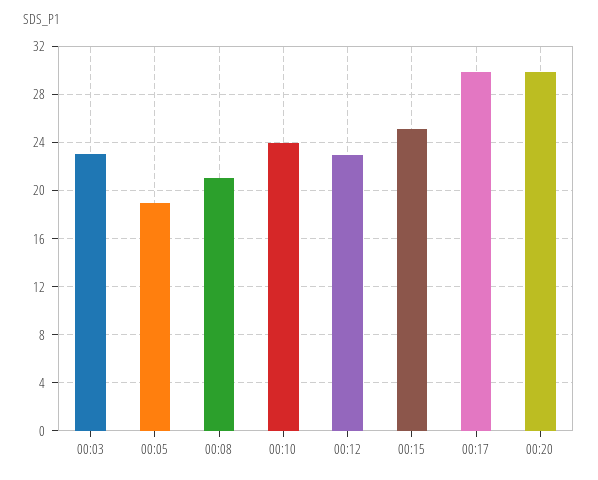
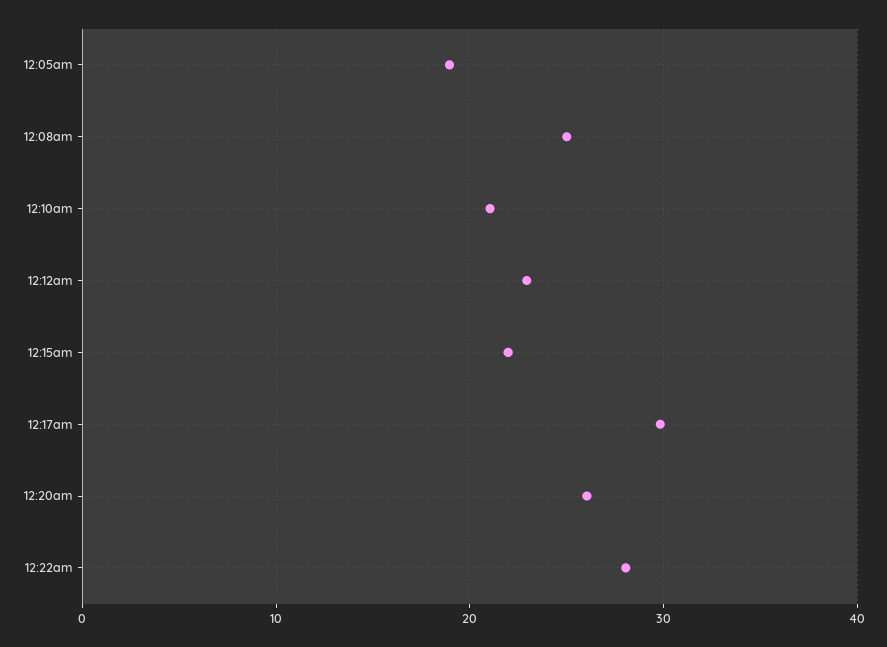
00:03: 23 -> none
00:08: 21 -> 25
00:10: 24 -> 21
00:15: 25 -> 22
00:20: 30 -> 26
12:22am: none -> 28

